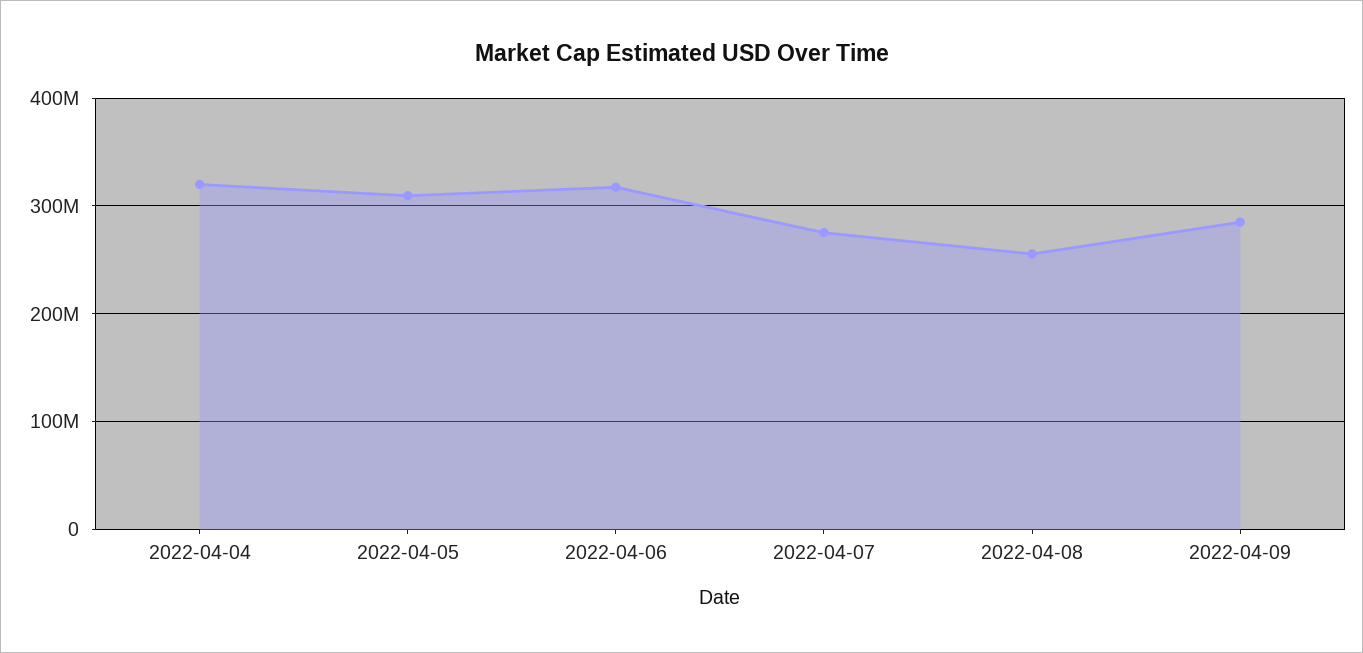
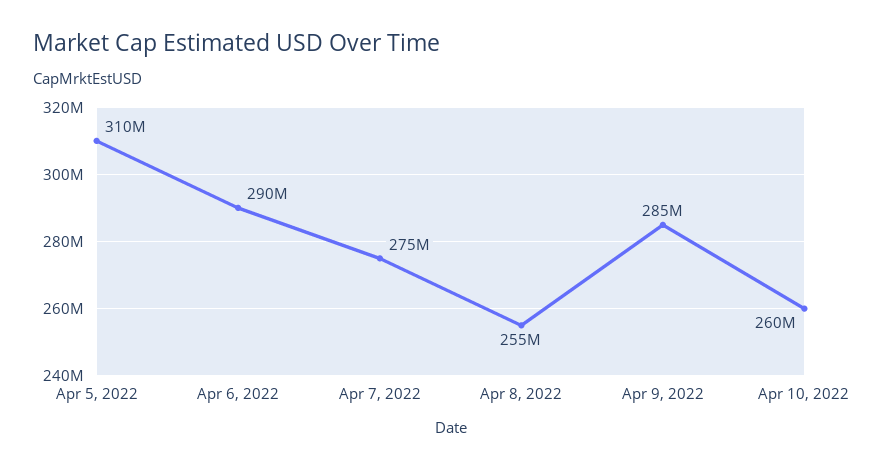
2022-04-04: 320000000 -> none
2022-04-06: 320000000 -> 290000000
Apr 10, 2022: none -> 260000000

